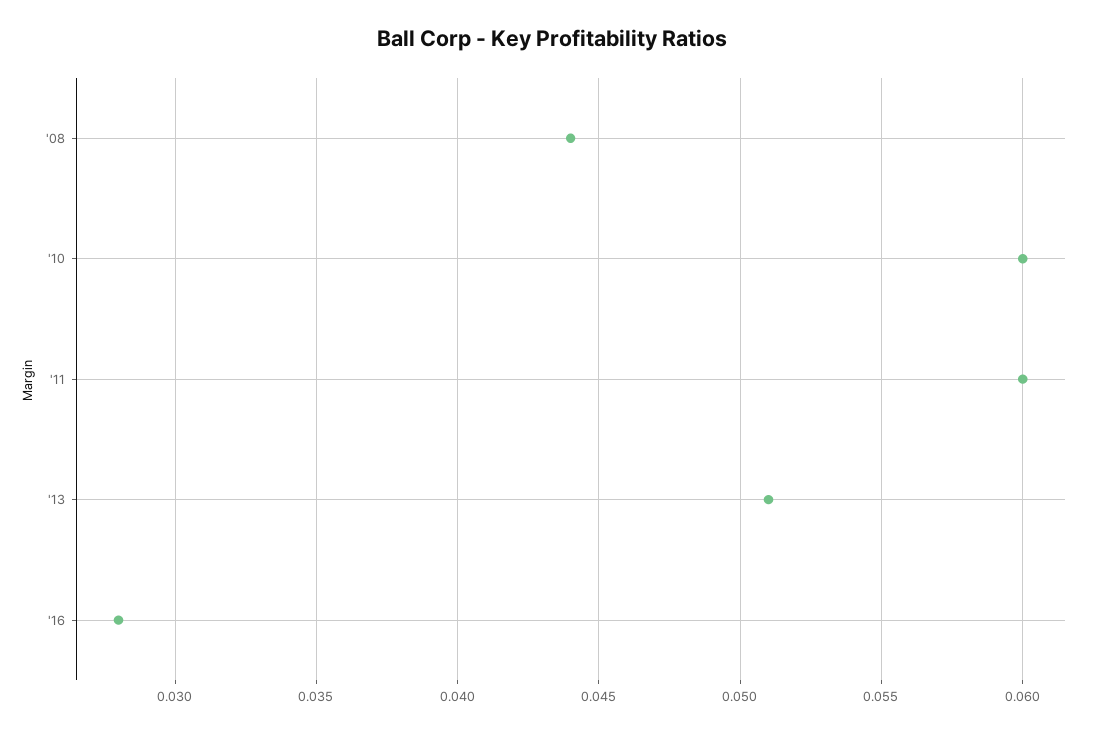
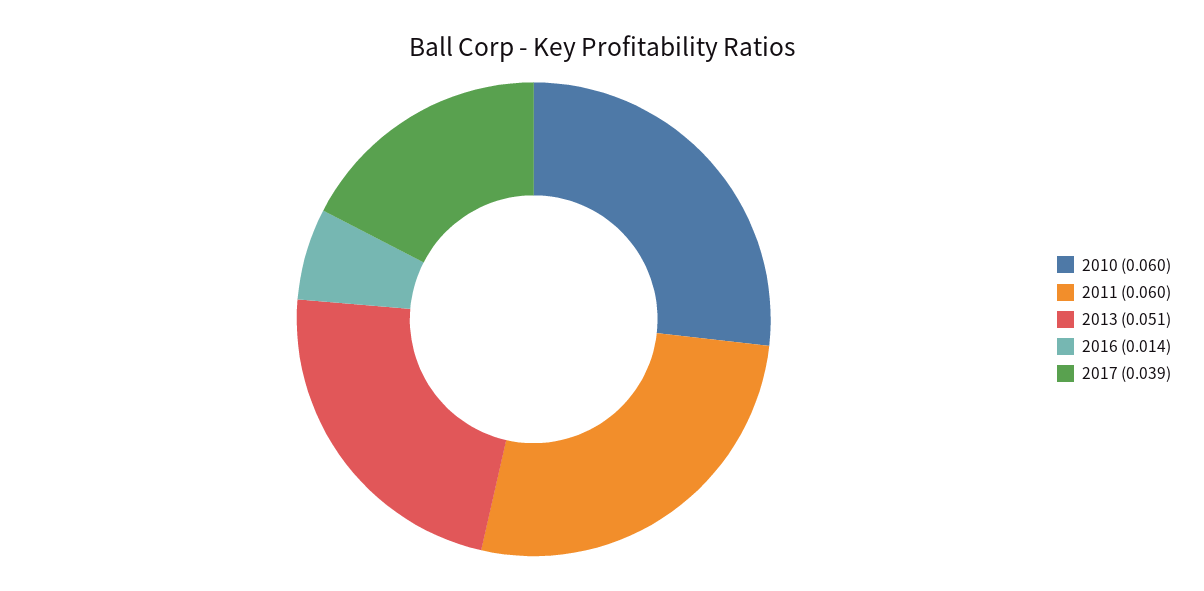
'08: 0.044 -> none
'16: 0.028 -> 0.014
2017: none -> 0.039

